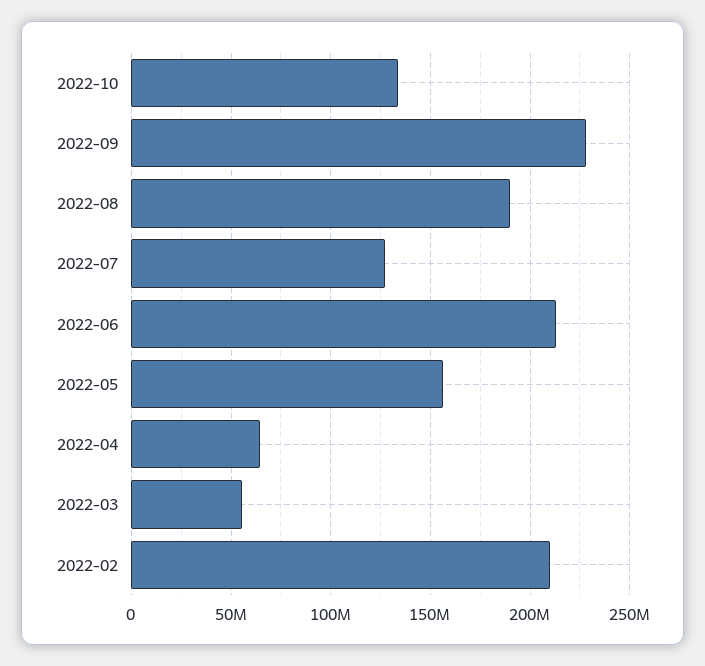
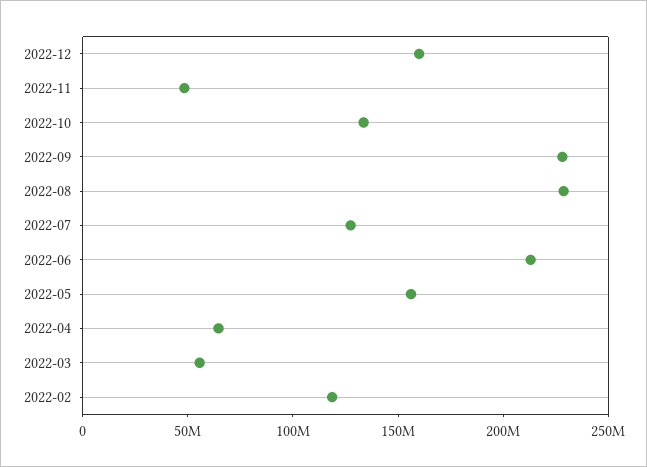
2022-08: 190000000 -> 230000000
2022-02: 210000000 -> 120000000
2022-12: none -> 160000000
2022-11: none -> 50000000

